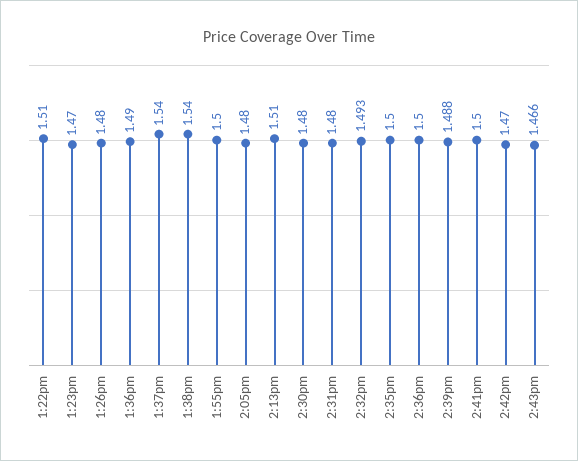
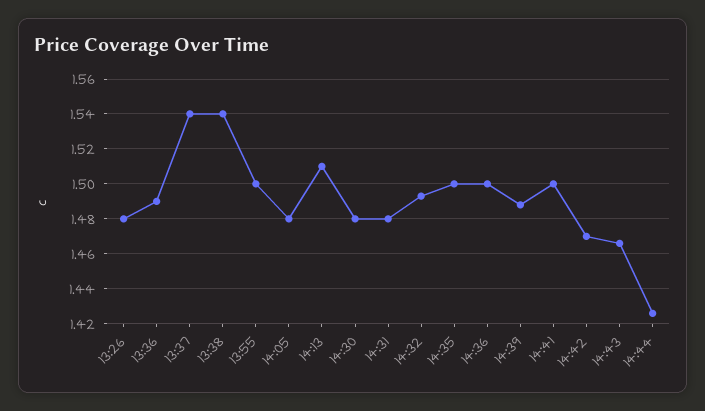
1:22pm: 1.51 -> none
1:23pm: 1.47 -> none
14:44: none -> 1.425

